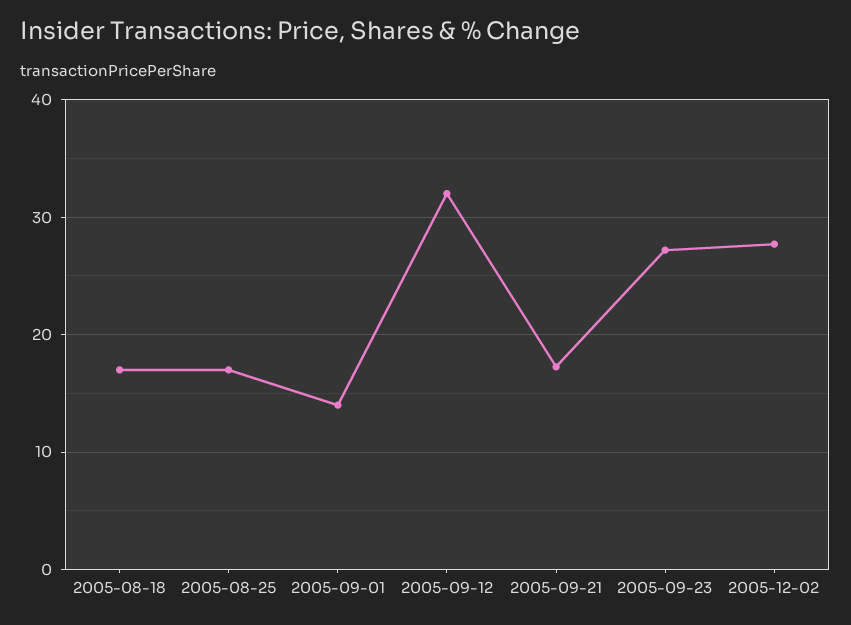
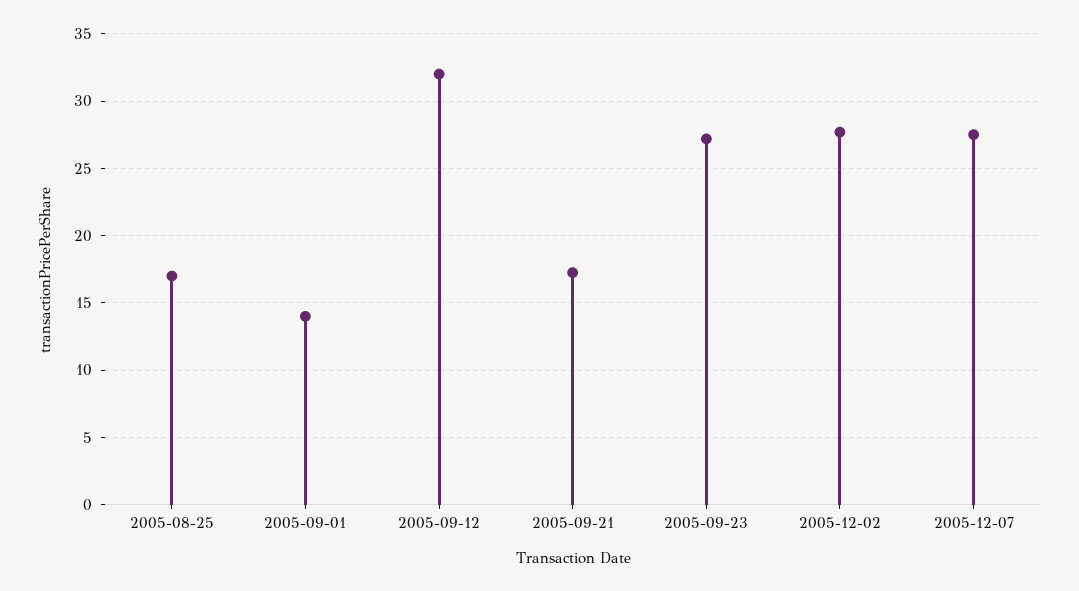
2005-08-18: 17 -> none
2005-12-07: none -> 27.5

